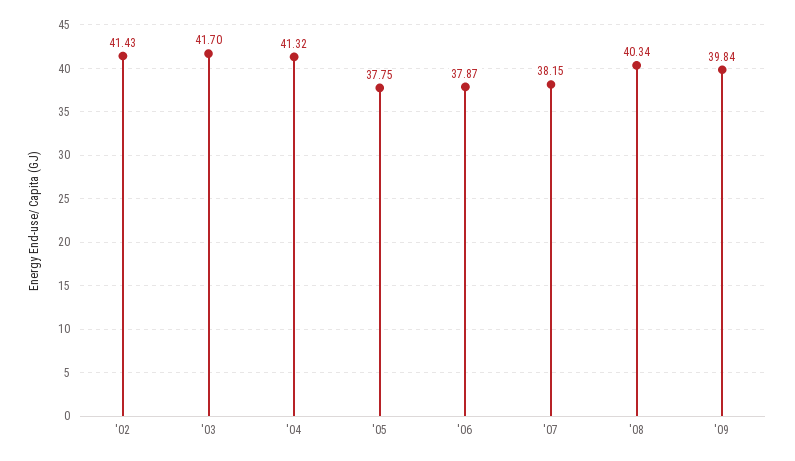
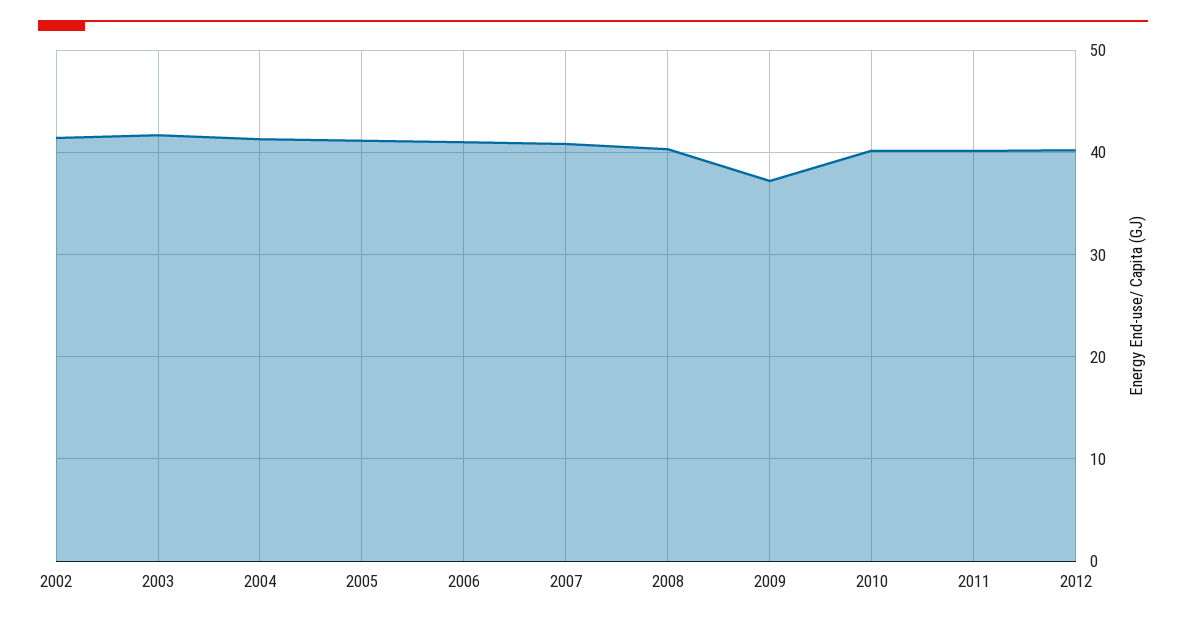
'05: 37.75 -> 41
'06: 37.87 -> 41
'07: 38.15 -> 41
'09: 39.84 -> 37
2010: none -> 40
2011: none -> 40
2012: none -> 40

